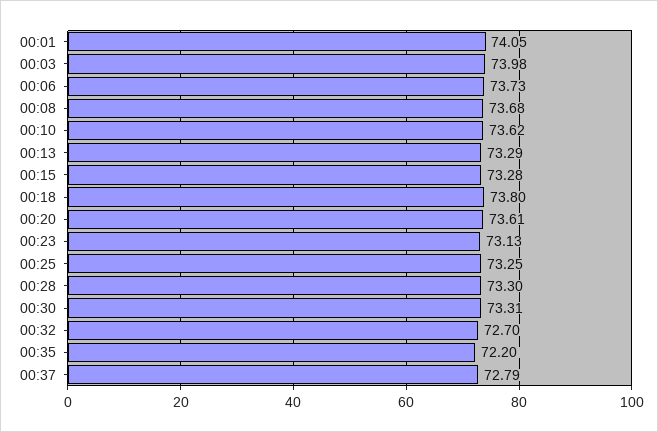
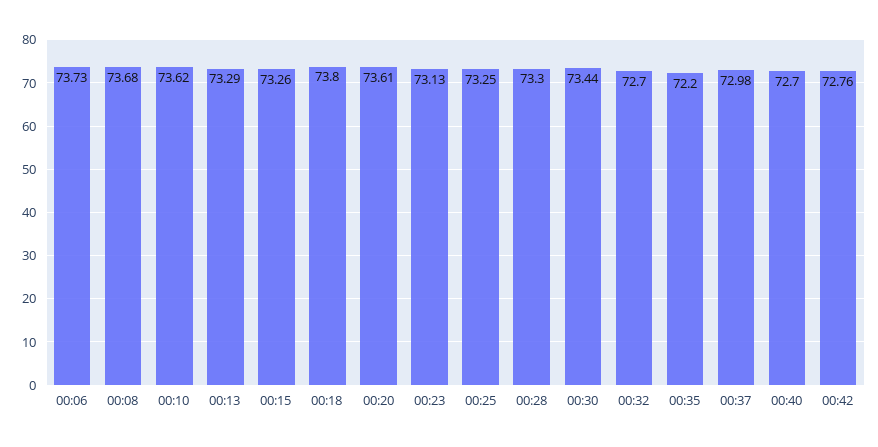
00:01: 74.05 -> none
00:03: 73.98 -> none
00:15: 73.28 -> 73.26
00:30: 73.31 -> 73.44
00:37: 72.79 -> 72.98
00:40: none -> 72.7
00:42: none -> 72.76

